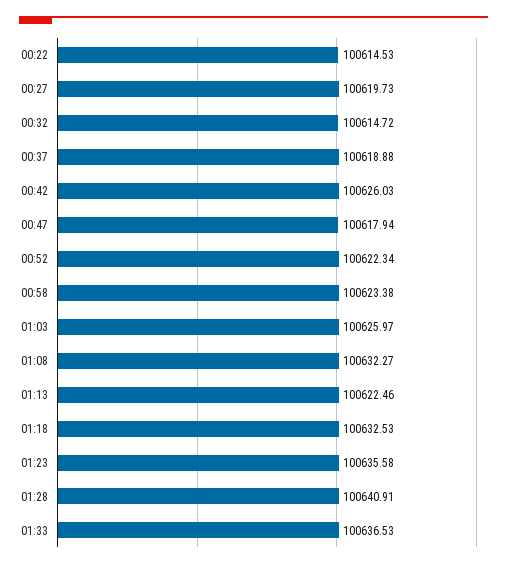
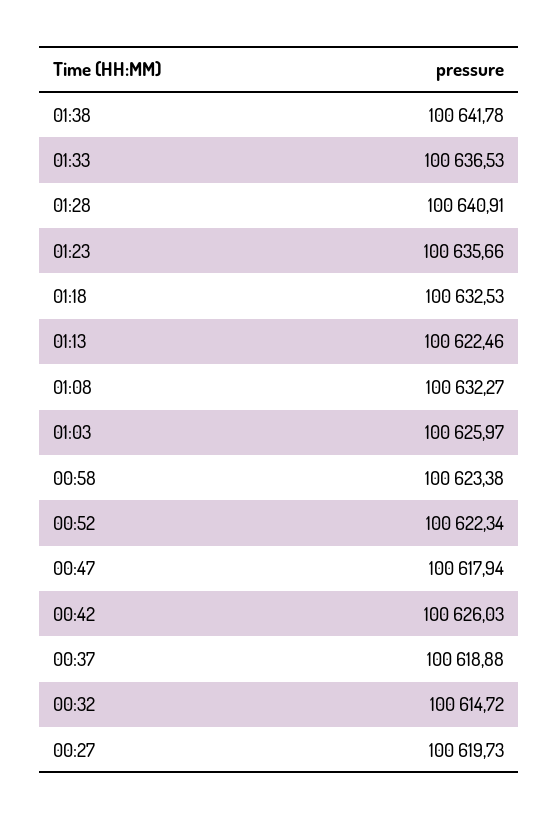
00:22: 100614.53 -> none
01:23: 100635.58 -> 100635.66
01:38: none -> 100641.78

